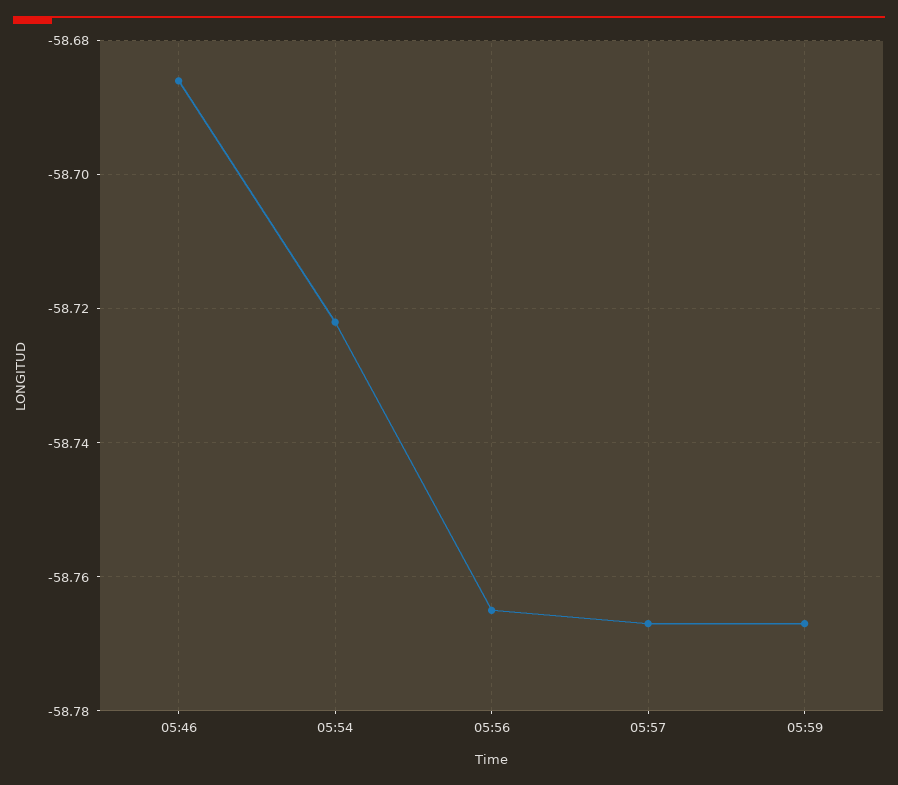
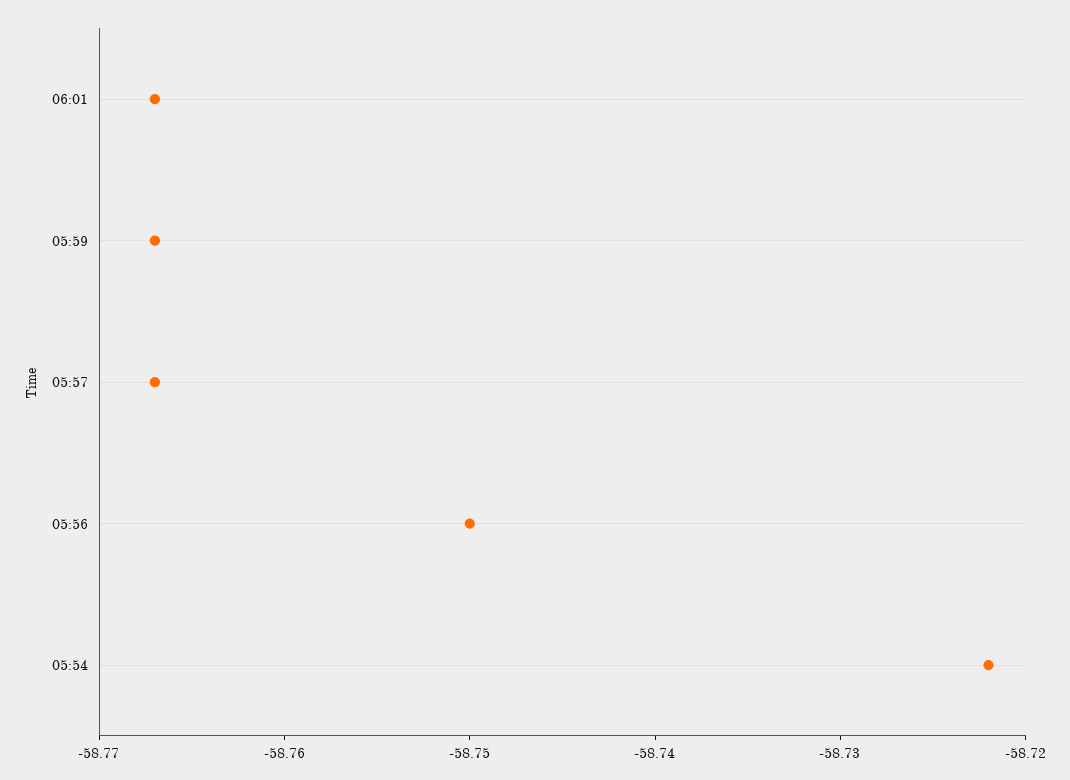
05:46: -58.685 -> none
05:56: -58.765 -> -58.75
06:01: none -> -58.767

